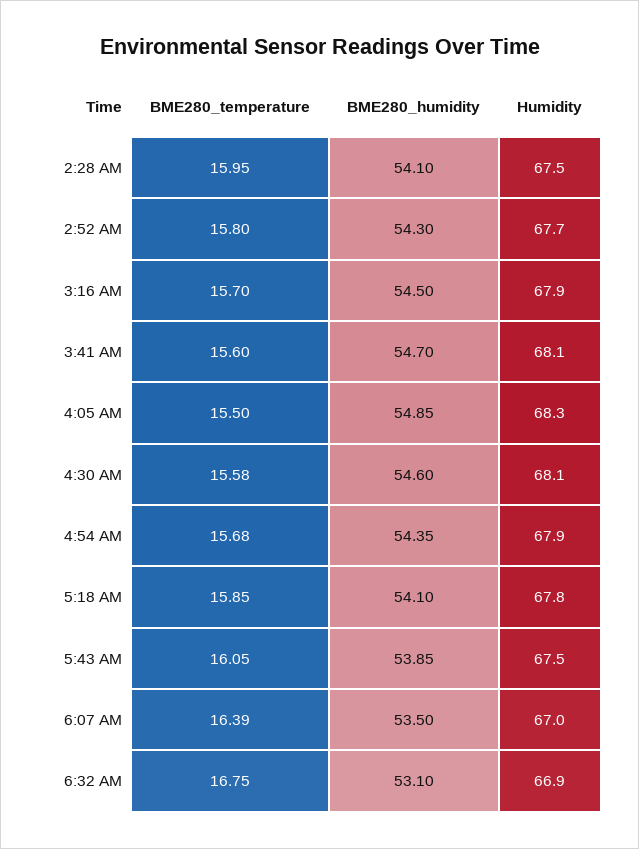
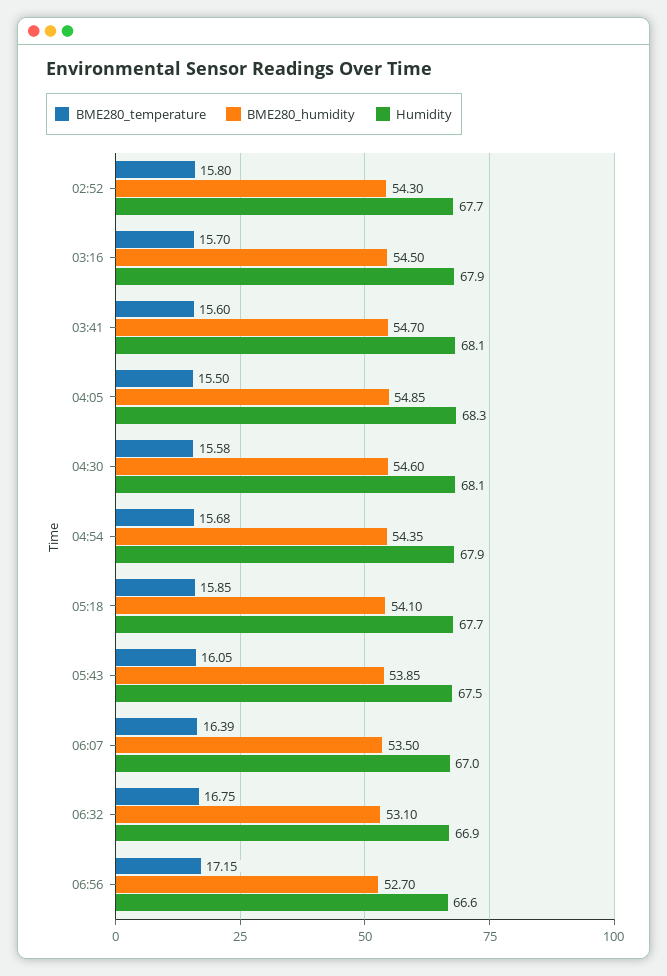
BME280_temperature, 2:28 AM: 15.95 -> none
BME280_humidity, 2:28 AM: 54.1 -> none
Humidity, 2:28 AM: 67.5 -> none
Humidity, 5:18 AM: 67.8 -> 67.7
BME280_temperature, 06:56: none -> 17.15
BME280_humidity, 06:56: none -> 52.7
Humidity, 06:56: none -> 66.6

